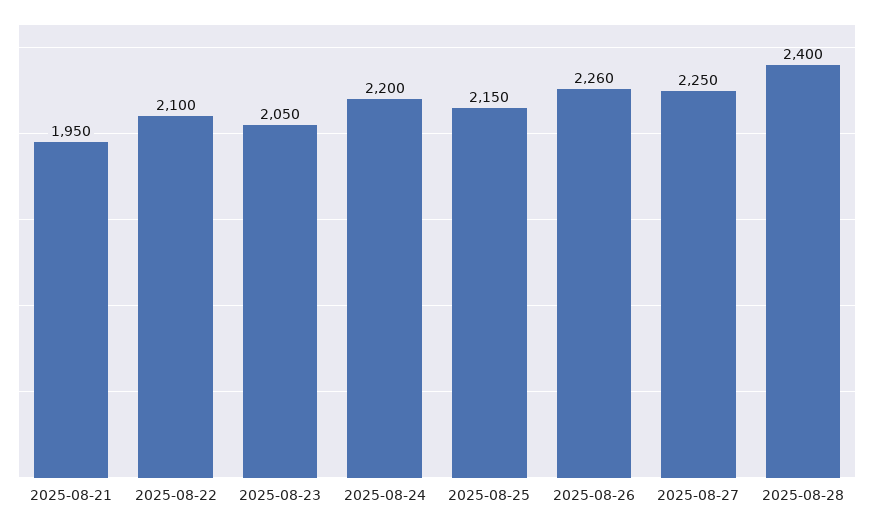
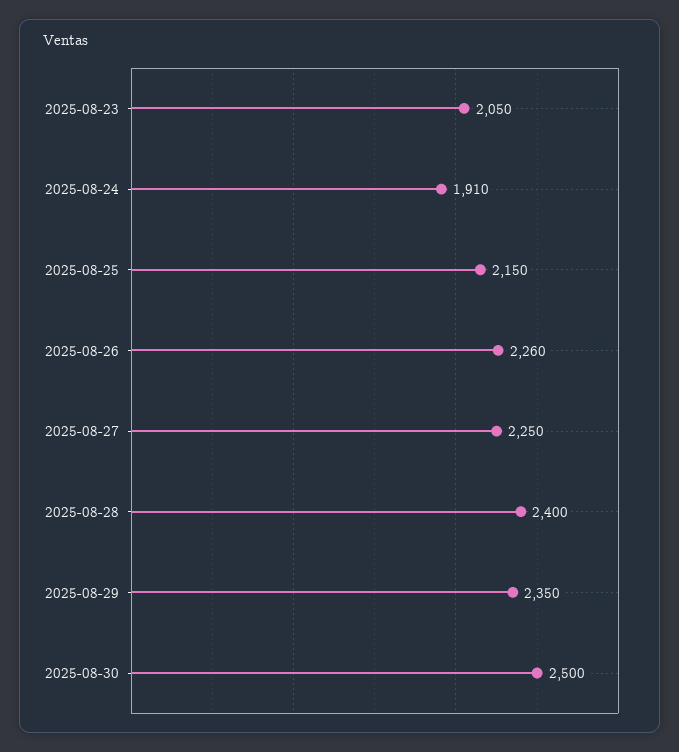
2025-08-21: 1950 -> none
2025-08-22: 2100 -> none
2025-08-24: 2200 -> 1910
2025-08-29: none -> 2350
2025-08-30: none -> 2500

